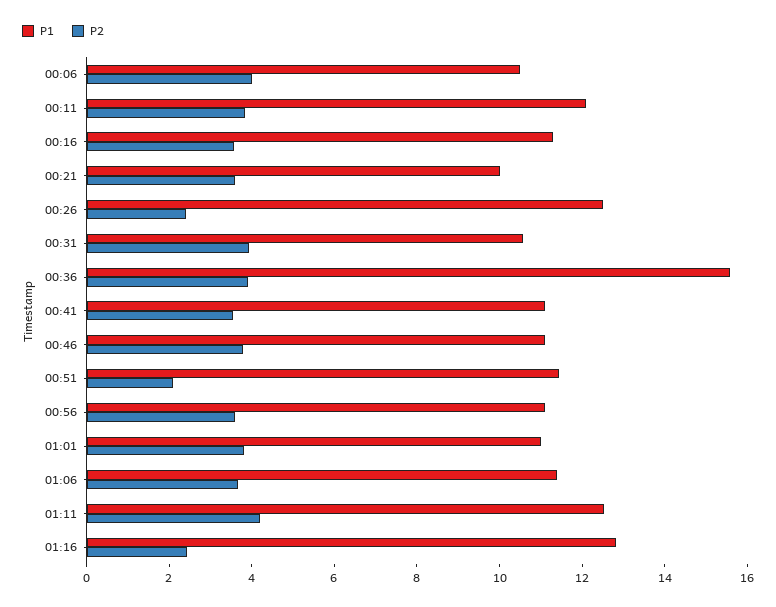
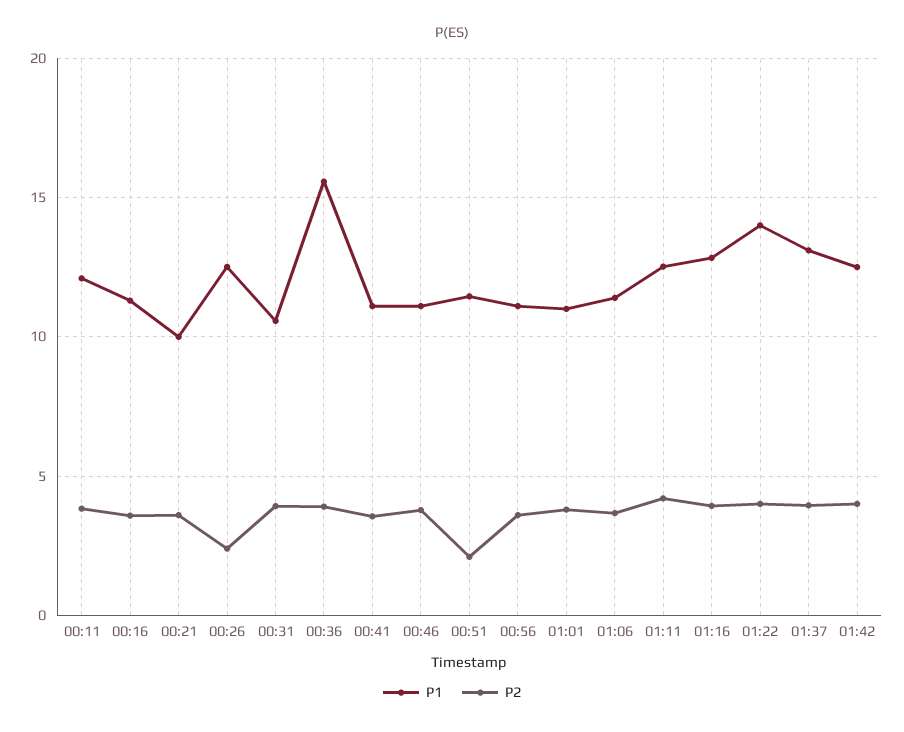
P1, 00:06: 10.5 -> none
P2, 00:06: 4 -> none
P2, 01:16: 2.5 -> 4
P1, 01:22: none -> 14
P2, 01:22: none -> 4
P1, 01:37: none -> 13
P2, 01:37: none -> 4
P1, 01:42: none -> 12.5
P2, 01:42: none -> 4

